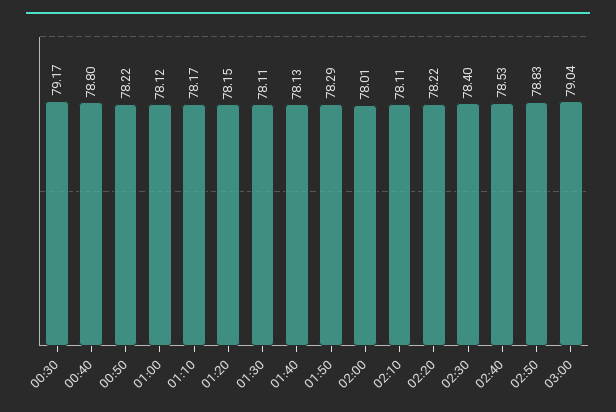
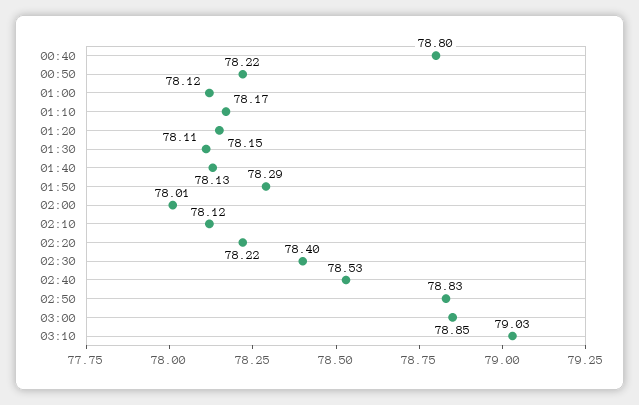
00:30: 79.17 -> none
02:10: 78.11 -> 78.12
03:00: 79.04 -> 78.85
03:10: none -> 79.03

